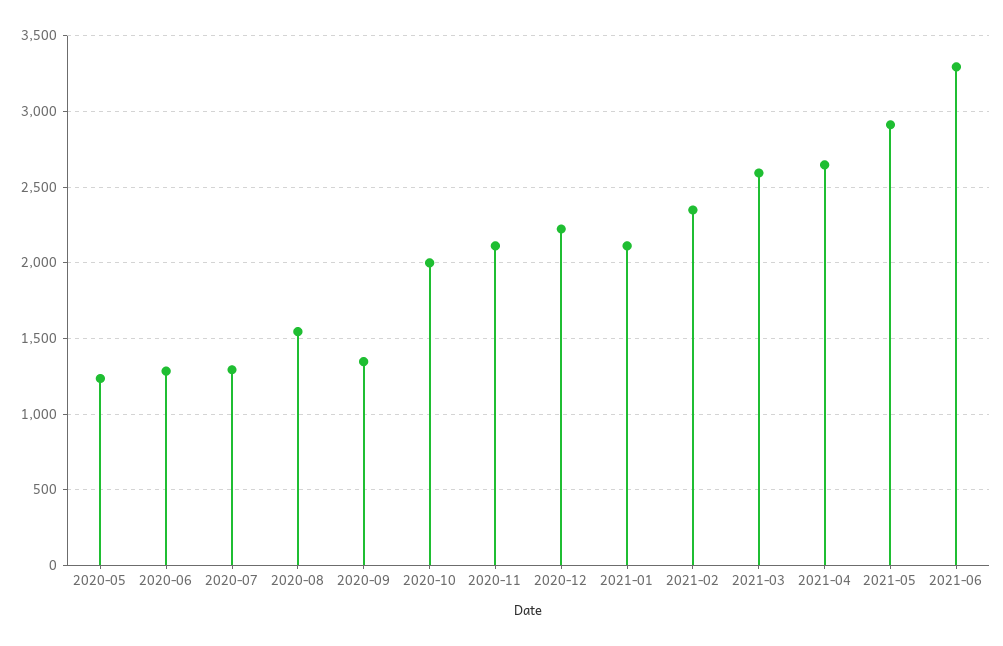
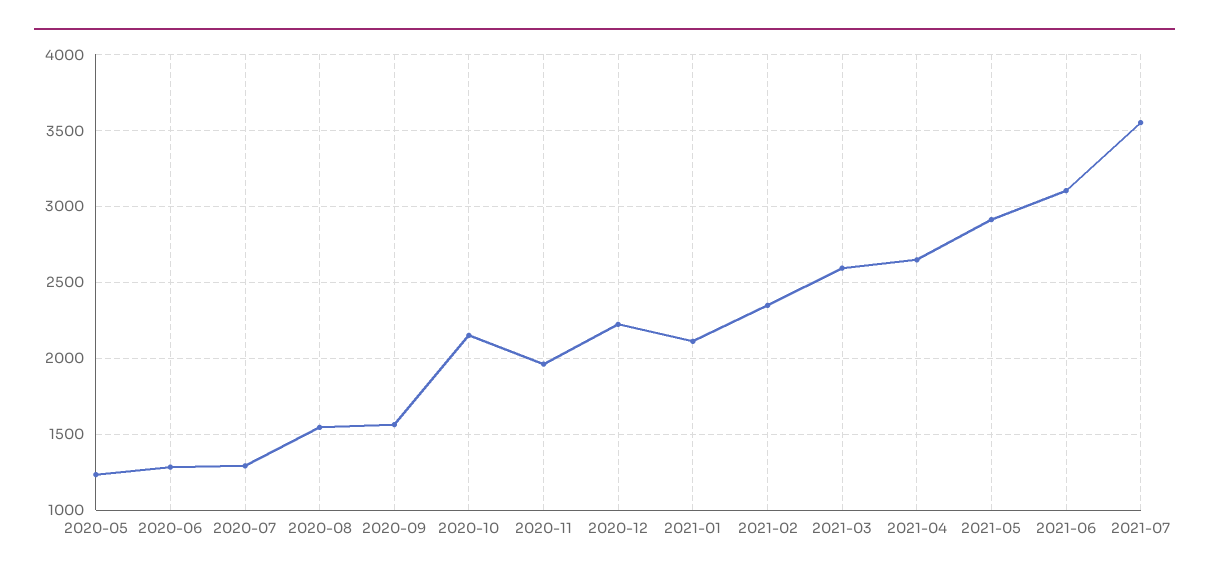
2020-09: 1350 -> 1550
2020-10: 2000 -> 2150
2020-11: 2100 -> 1950
2021-06: 3300 -> 3100
2021-07: none -> 3550

